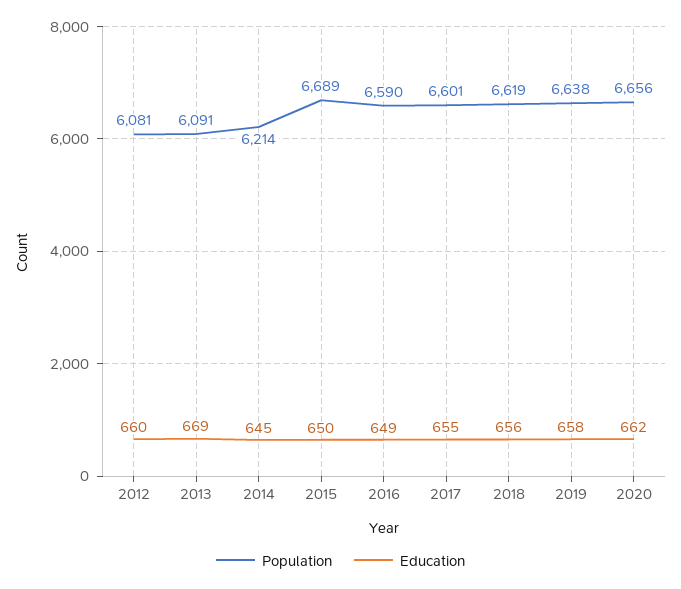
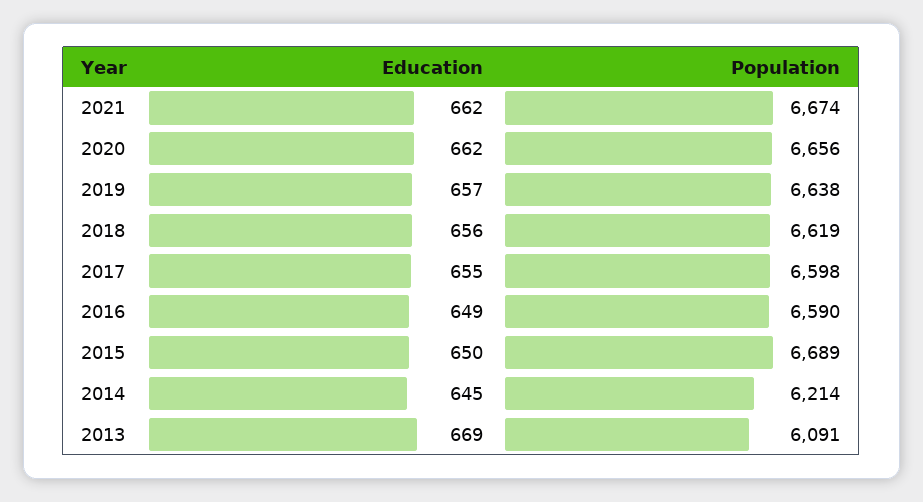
Population, 2012: 6081 -> none
Education, 2012: 660 -> none
Population, 2017: 6601 -> 6598
Education, 2019: 658 -> 657
Education, 2021: none -> 662
Population, 2021: none -> 6674

